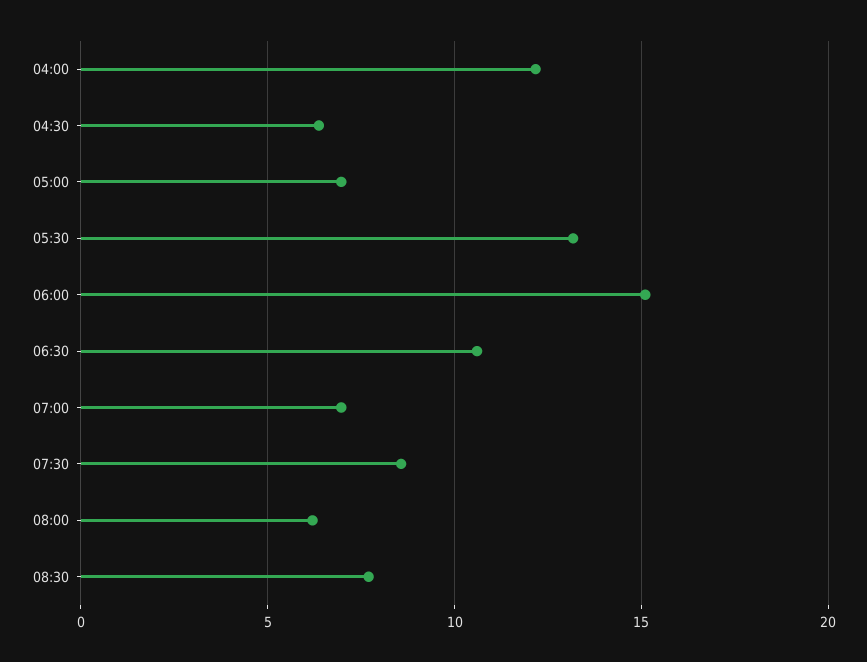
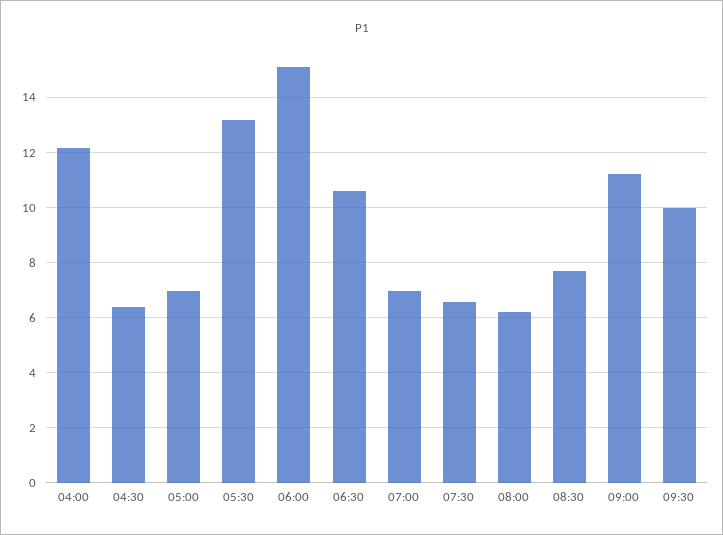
07:30: 8.5 -> 6.5
09:00: none -> 11.25
09:30: none -> 10

